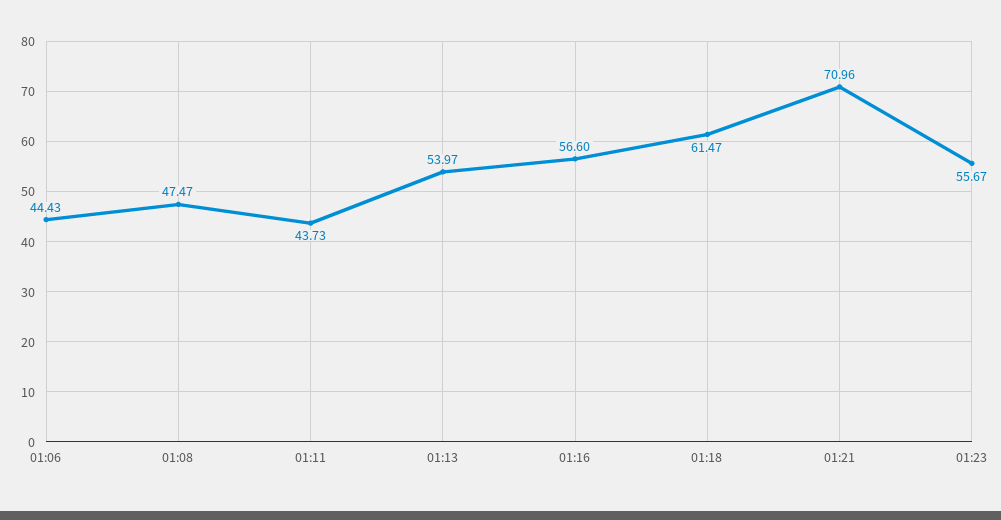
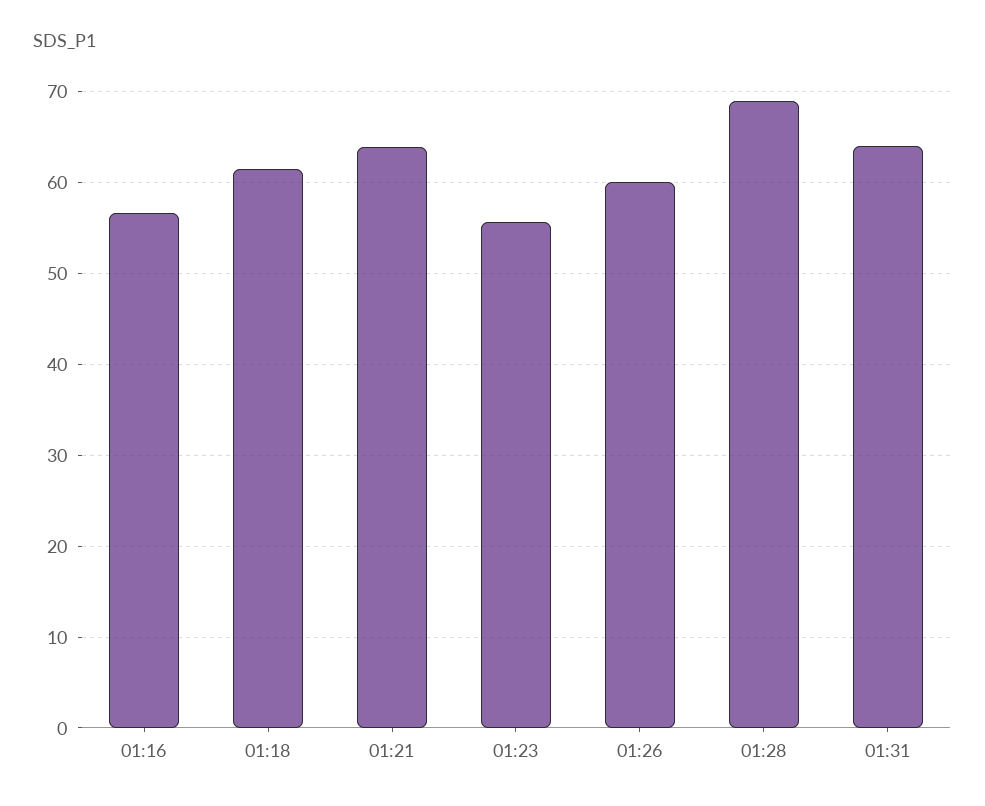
01:06: 44.43 -> none
01:08: 47.47 -> none
01:11: 43.73 -> none
01:13: 53.97 -> none
01:21: 70.96 -> 64
01:26: none -> 60
01:28: none -> 69
01:31: none -> 64

